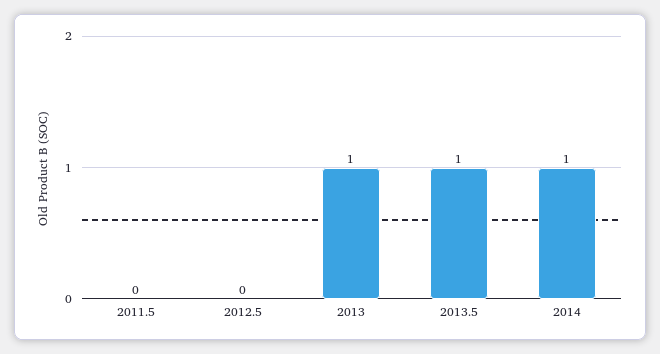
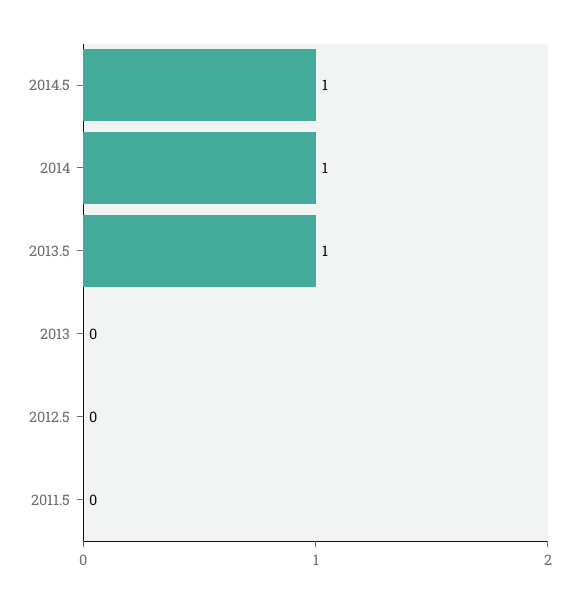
2013: 1 -> 0
2014.5: none -> 1

